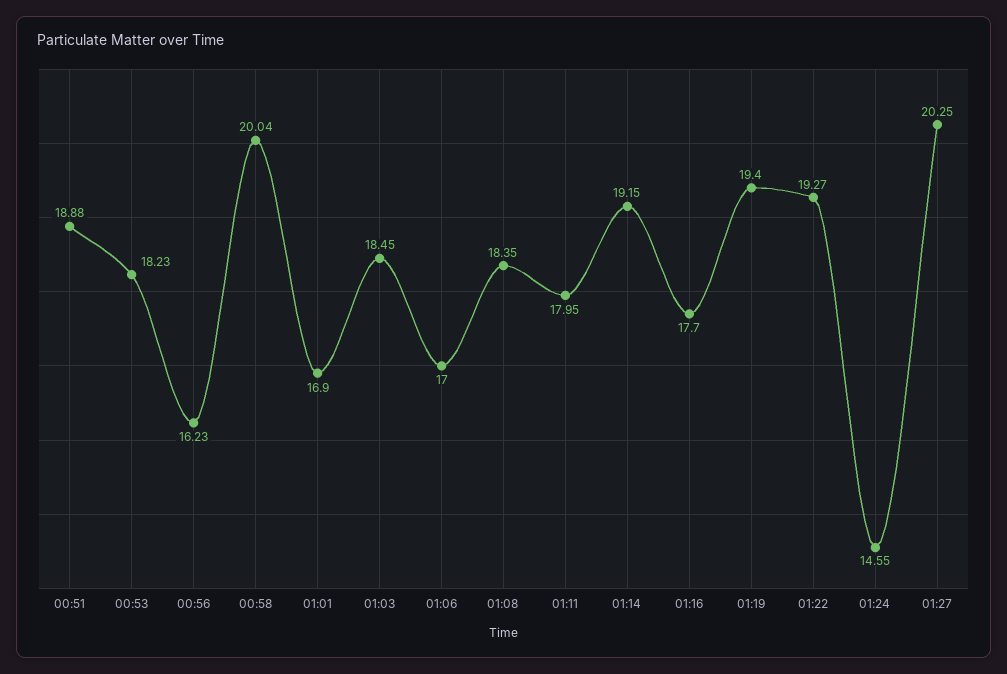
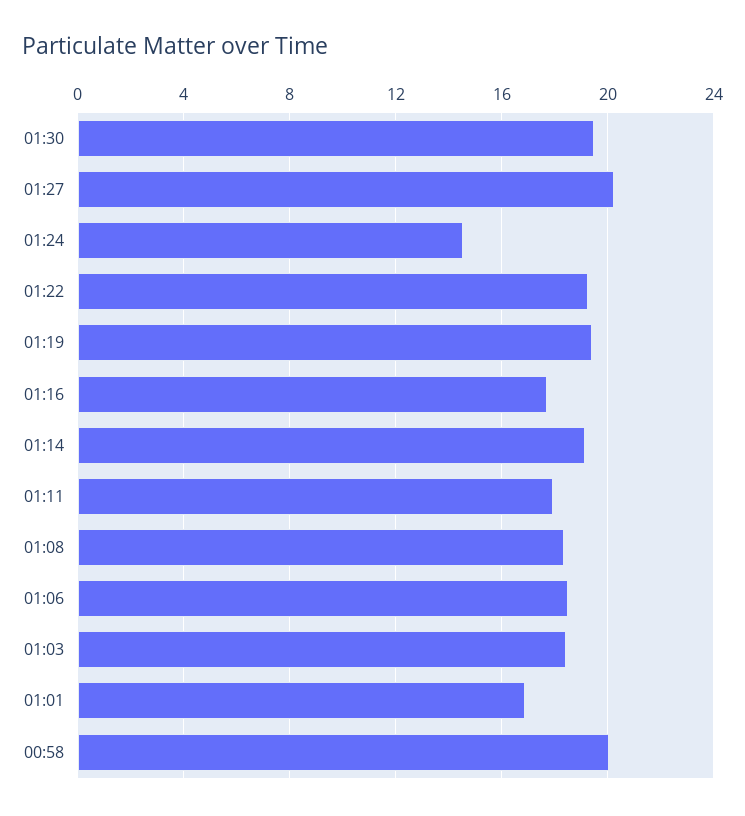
00:51: 18.88 -> none
00:53: 18.23 -> none
00:56: 16.23 -> none
01:06: 17 -> 18.5
01:30: none -> 19.5

